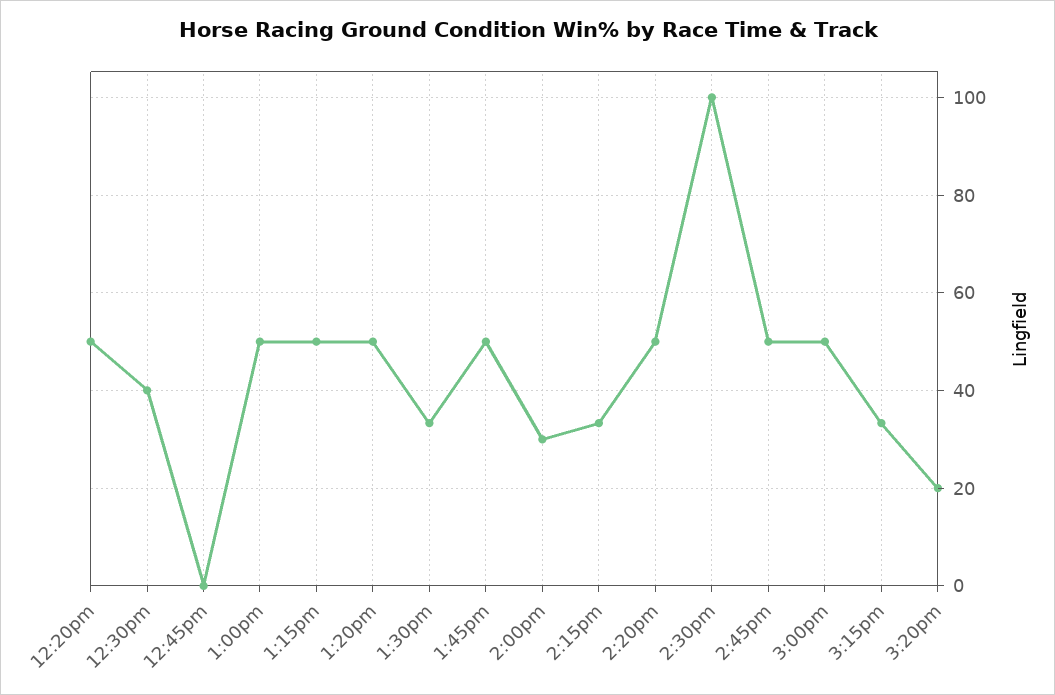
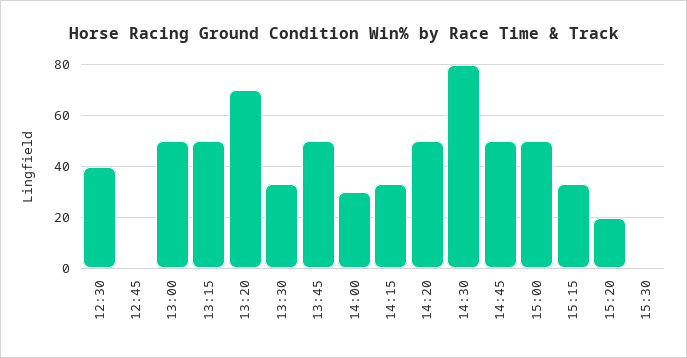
12:20pm: 50 -> none
1:20pm: 50 -> 70
2:30pm: 100 -> 80
15:30: none -> 0

